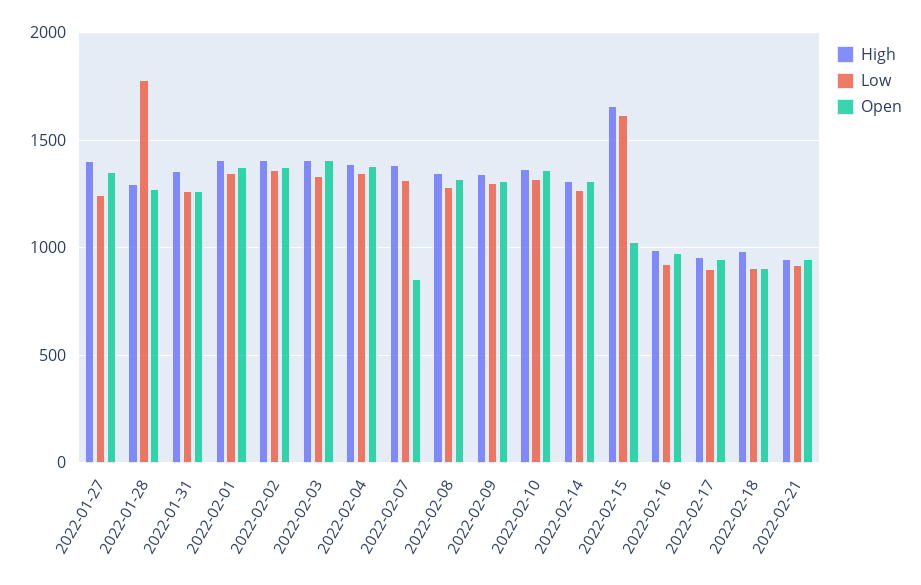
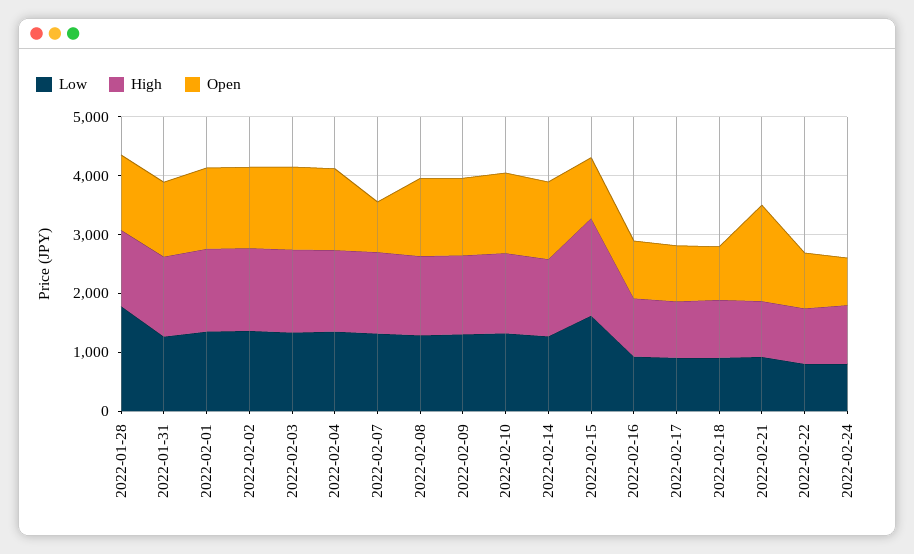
High, 2022-01-27: 1400 -> none
Low, 2022-01-27: 1250 -> none
Open, 2022-01-27: 1350 -> none
Open, 2022-02-21: 950 -> 1600
Low, 2022-02-22: none -> 800
High, 2022-02-22: none -> 1000
Open, 2022-02-22: none -> 1000
Low, 2022-02-24: none -> 800
High, 2022-02-24: none -> 1000
Open, 2022-02-24: none -> 800

